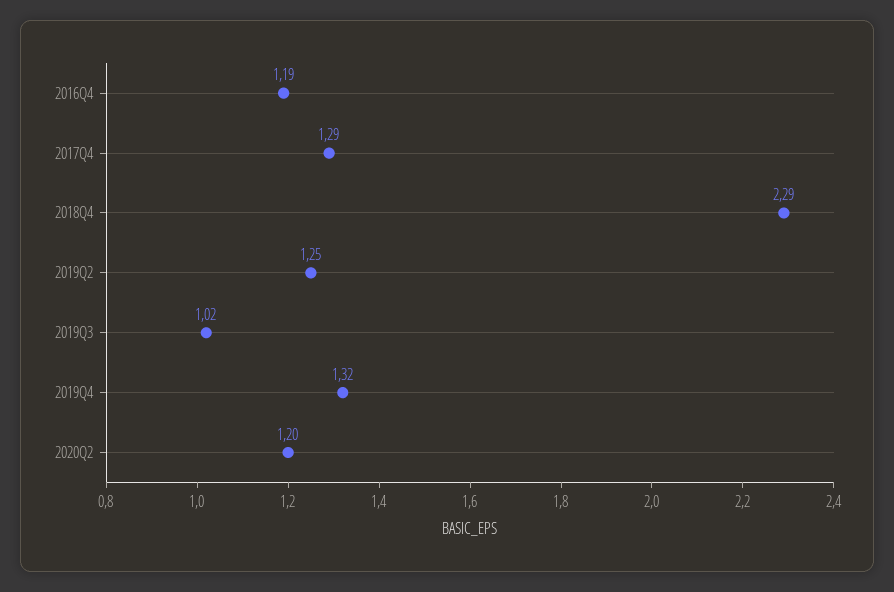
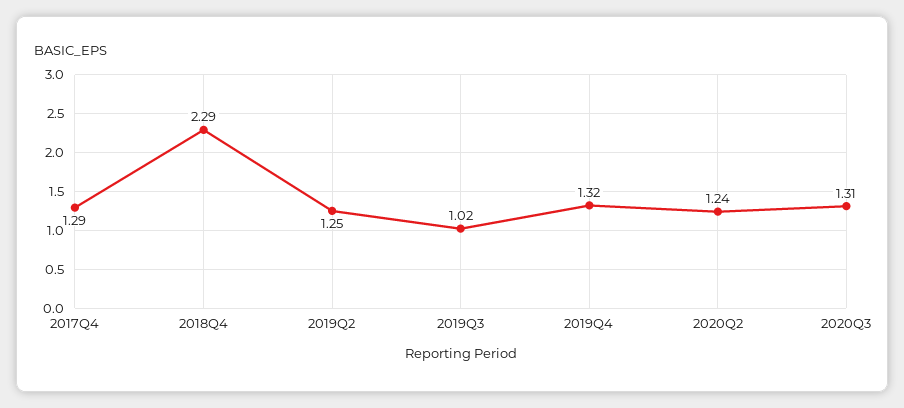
2016Q4: 1.19 -> none
2020Q2: 1.2 -> 1.24
2020Q3: none -> 1.31

